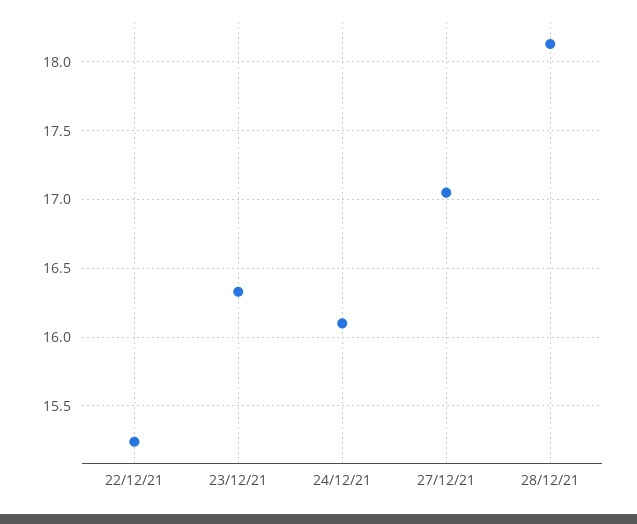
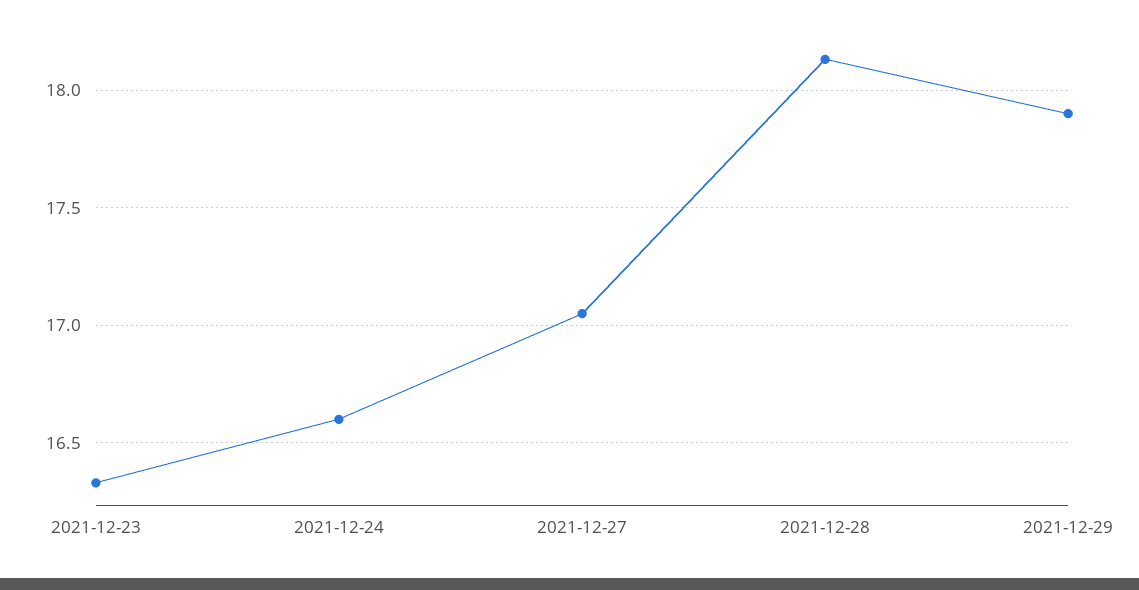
22/12/21: 15.25 -> none
24/12/21: 16.1 -> 16.6
2021-12-29: none -> 17.9

